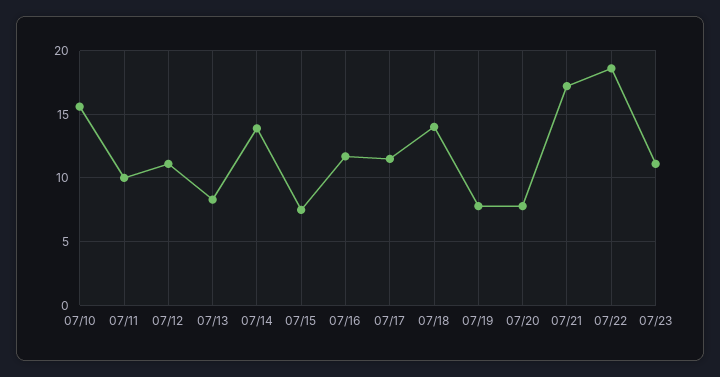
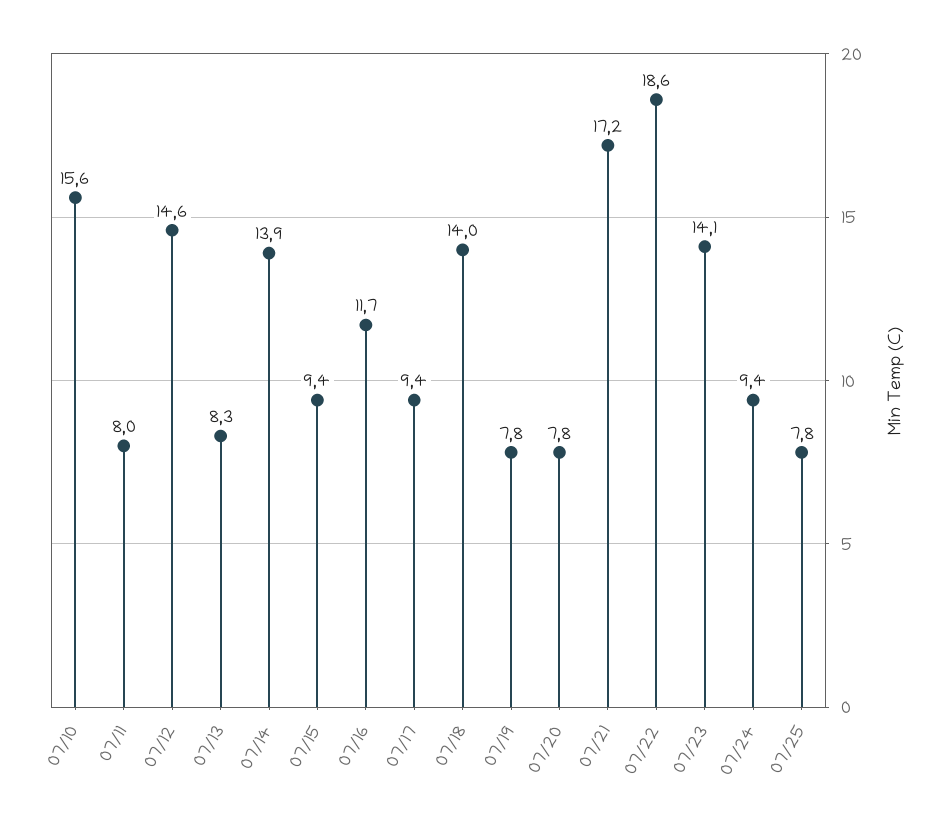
07/11: 10 -> 8
07/12: 11 -> 14.6
07/15: 7.5 -> 9.4
07/17: 11.5 -> 9.4
07/23: 11 -> 14.1
07/24: none -> 9.4
07/25: none -> 7.8

